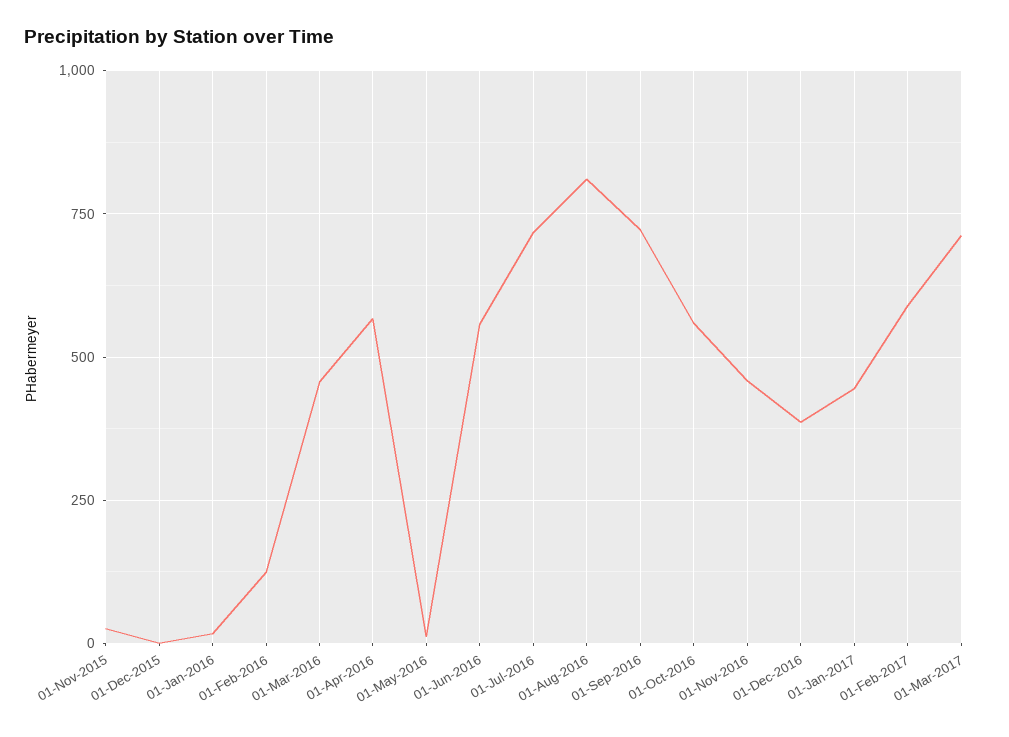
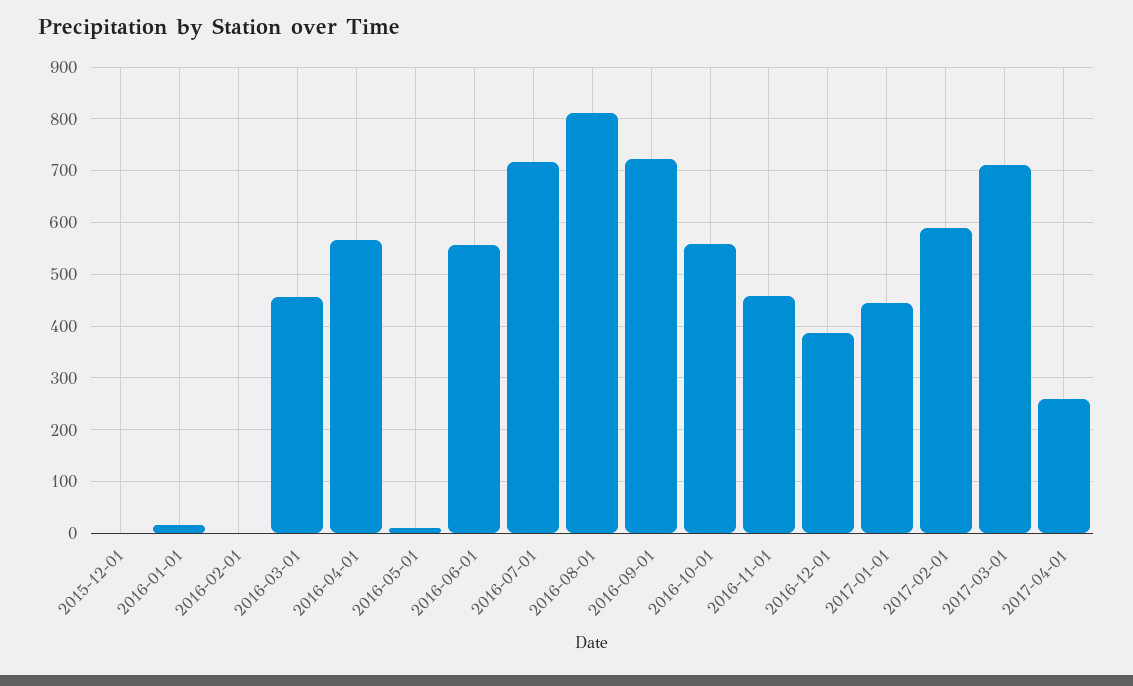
01-Nov-2015: 25 -> none
01-Feb-2016: 125 -> 0
2017-04-01: none -> 260

